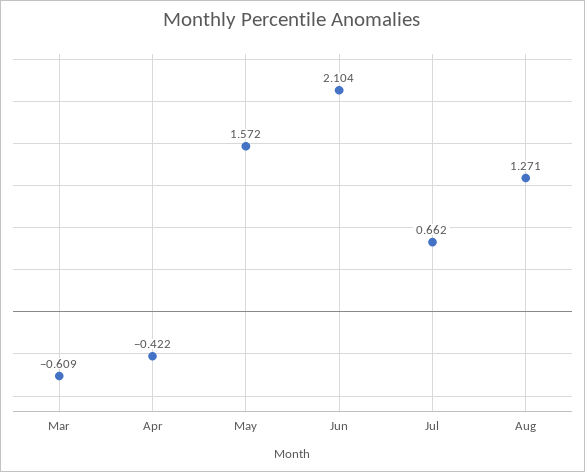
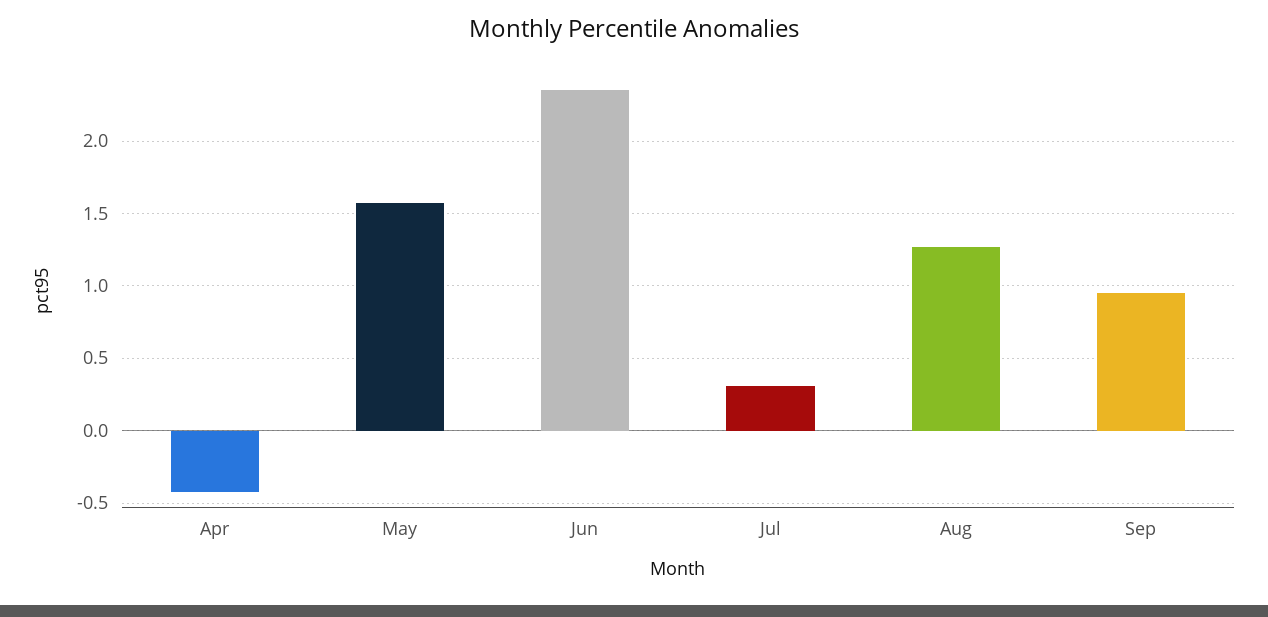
Mar: -0.609 -> none
Jun: 2.104 -> 2.35
Jul: 0.662 -> 0.3
Sep: none -> 0.95

